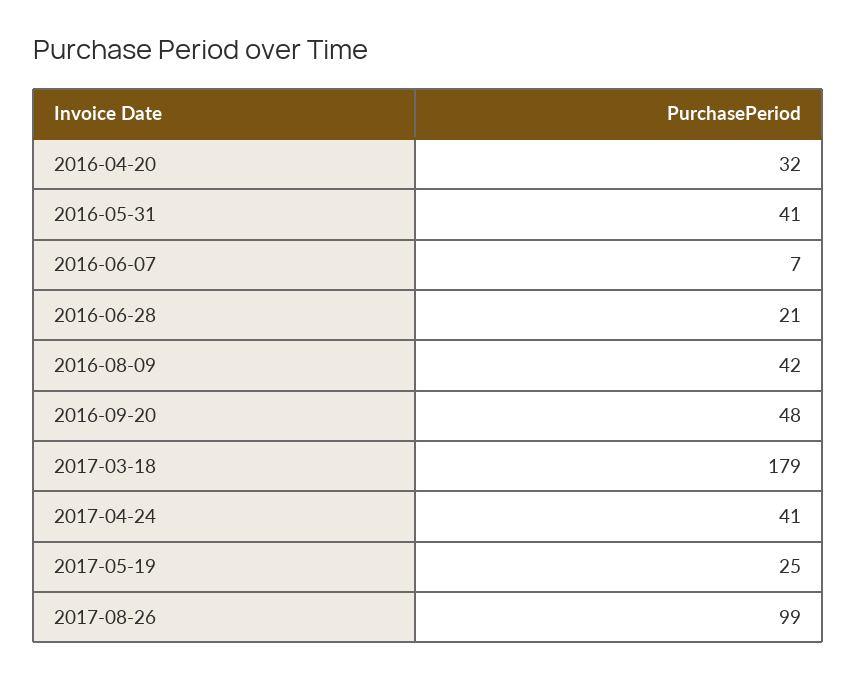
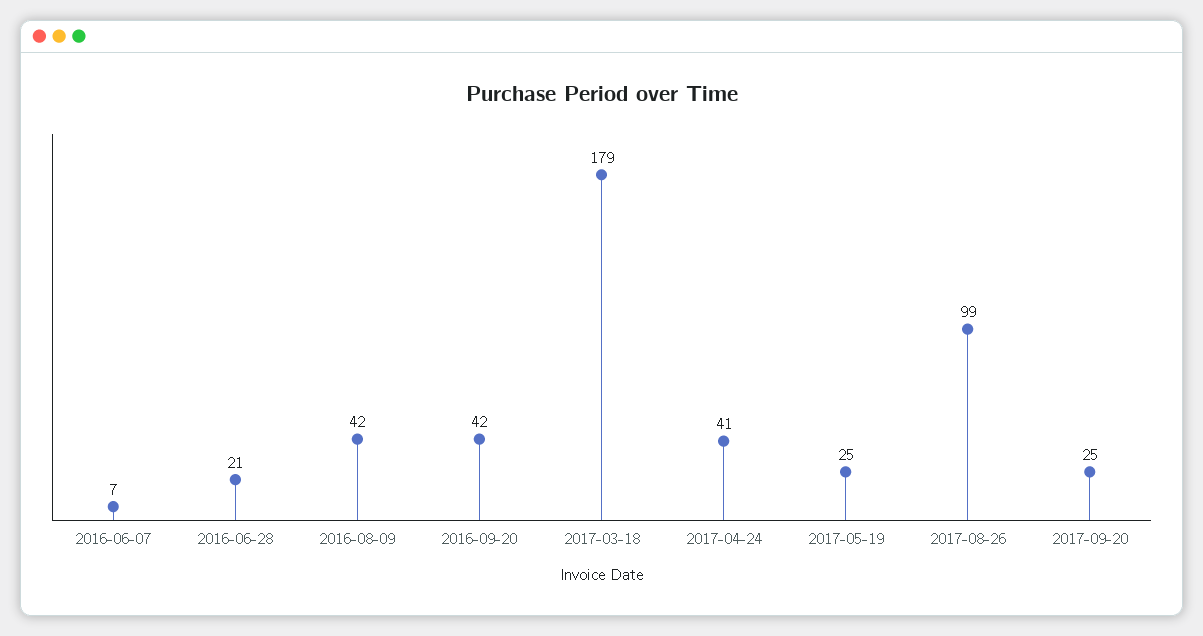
2016-04-20: 32 -> none
2016-05-31: 41 -> none
2016-09-20: 48 -> 42
2017-09-20: none -> 25

